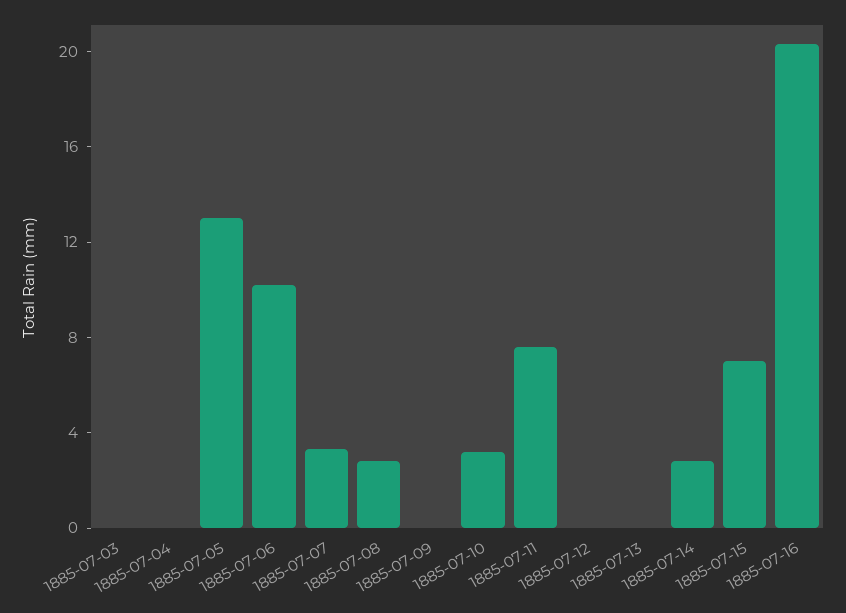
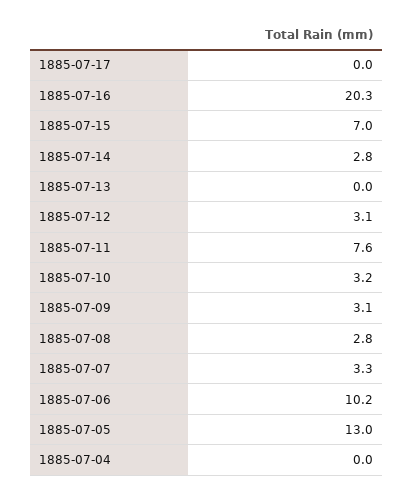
1885-07-03: 0 -> none
1885-07-09: 0 -> 3.1
1885-07-12: 0 -> 3.1
1885-07-17: none -> 0

